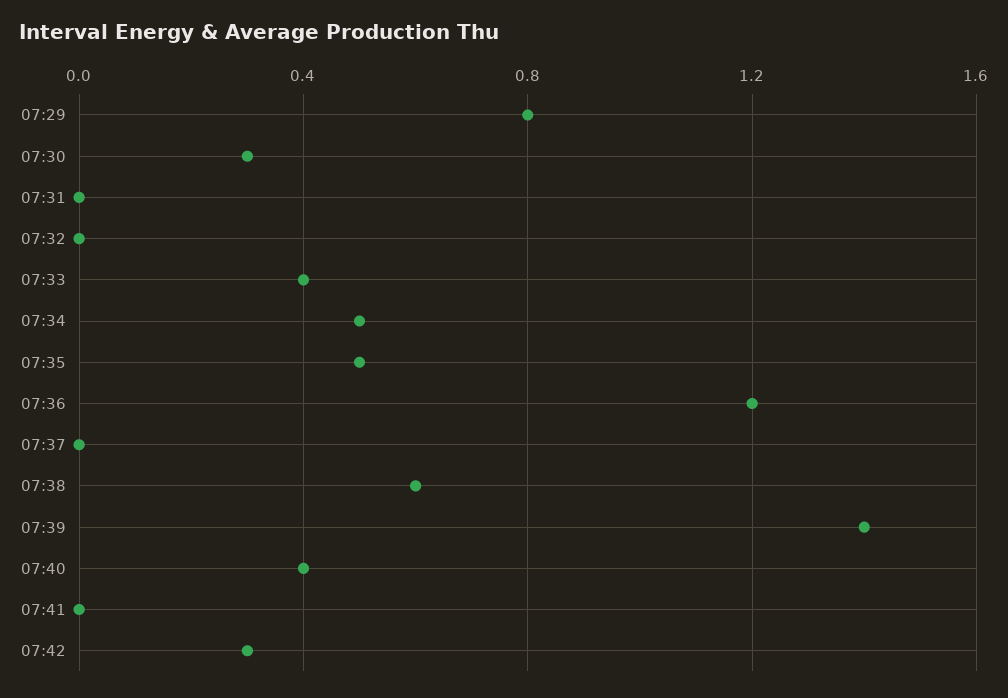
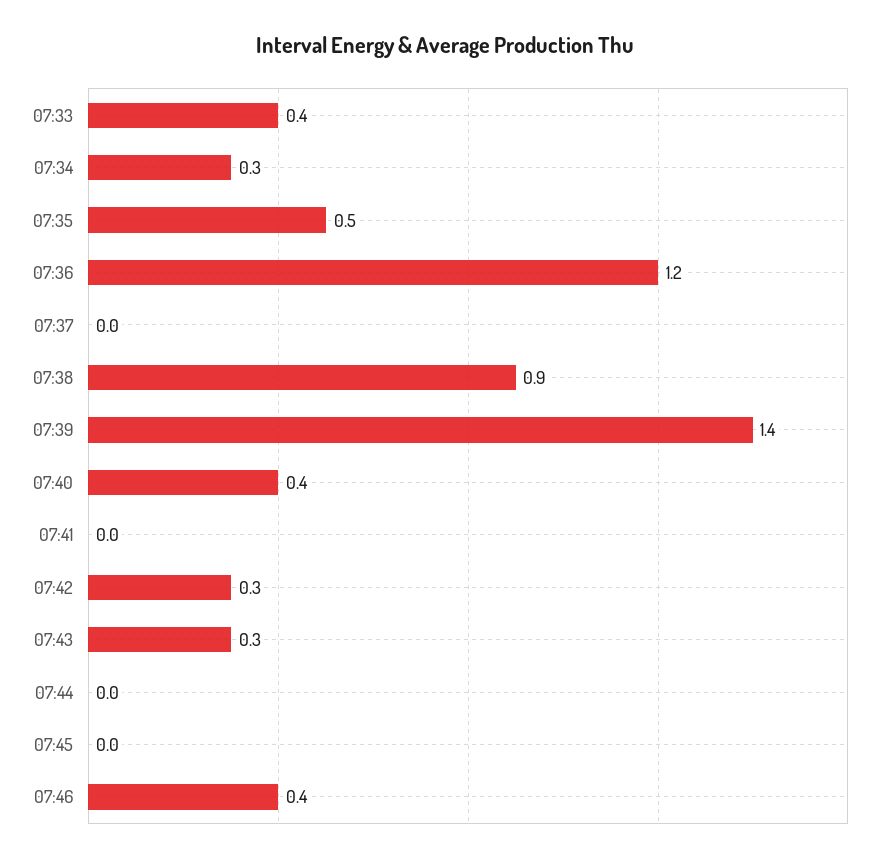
07:29: 0.8 -> none
07:30: 0.3 -> none
07:31: 0 -> none
07:32: 0 -> none
07:34: 0.5 -> 0.3
07:38: 0.6 -> 0.9
07:43: none -> 0.3
07:44: none -> 0
07:45: none -> 0
07:46: none -> 0.4

